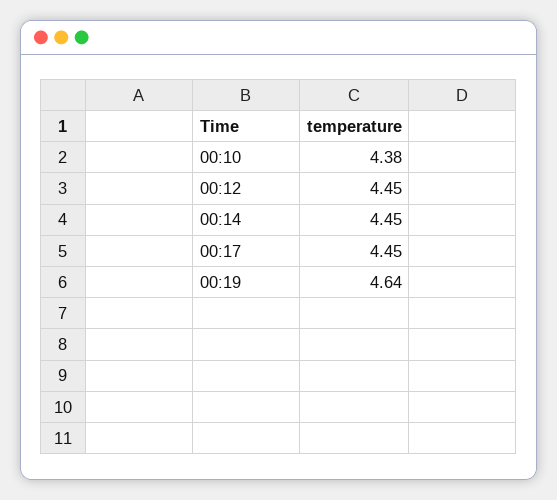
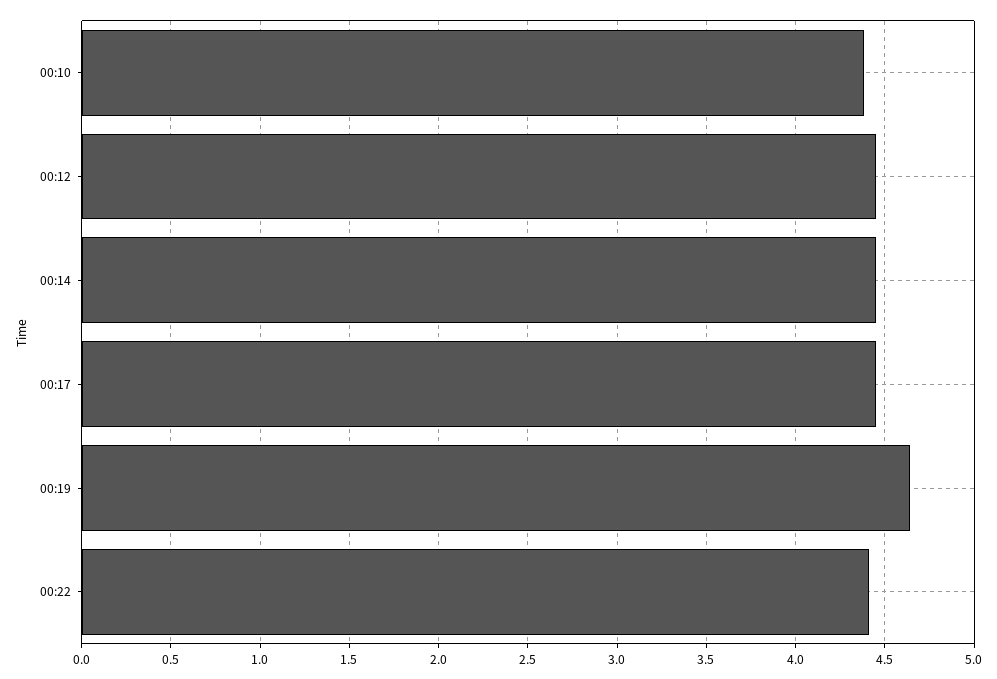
00:22: none -> 4.4

